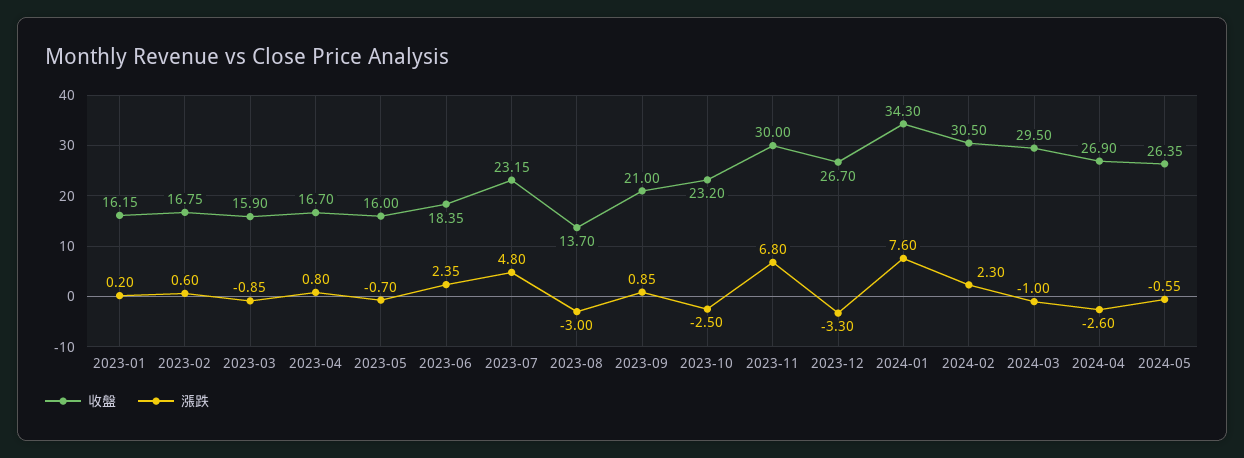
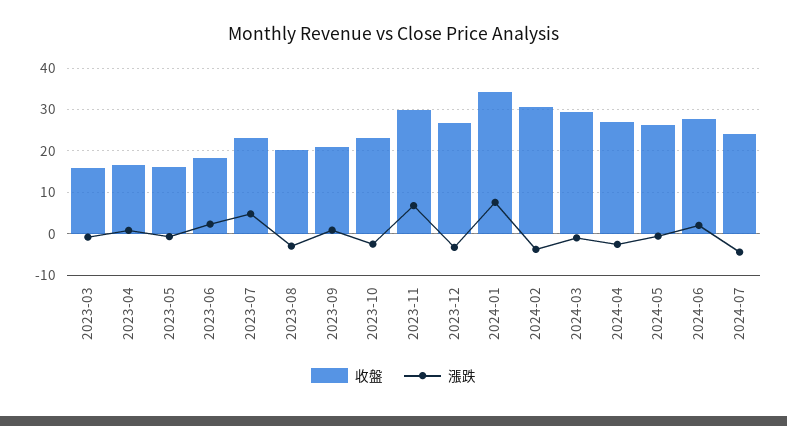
收盤, 2023-01: 16.15 -> none
漲跌, 2023-01: 0.2 -> none
收盤, 2023-02: 16.75 -> none
漲跌, 2023-02: 0.6 -> none
收盤, 2023-08: 13.7 -> 20
漲跌, 2024-02: 2.3 -> -4
收盤, 2024-06: none -> 28
漲跌, 2024-06: none -> 2
收盤, 2024-07: none -> 24
漲跌, 2024-07: none -> -4

